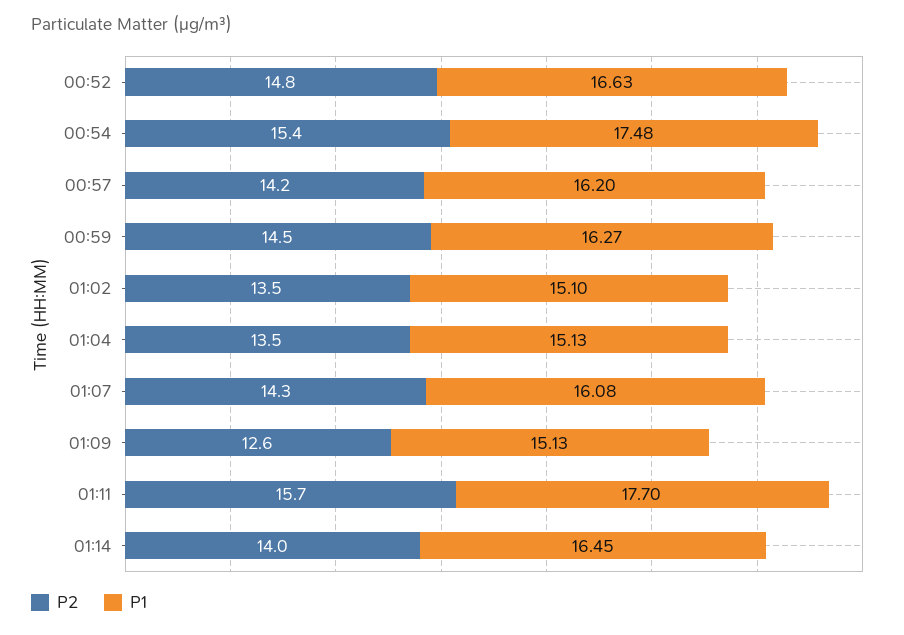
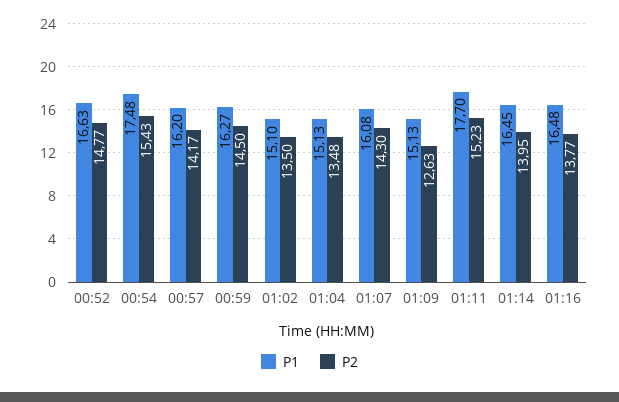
P2, 01:11: 15.7 -> 15.23
P1, 01:16: none -> 16.48
P2, 01:16: none -> 13.77

